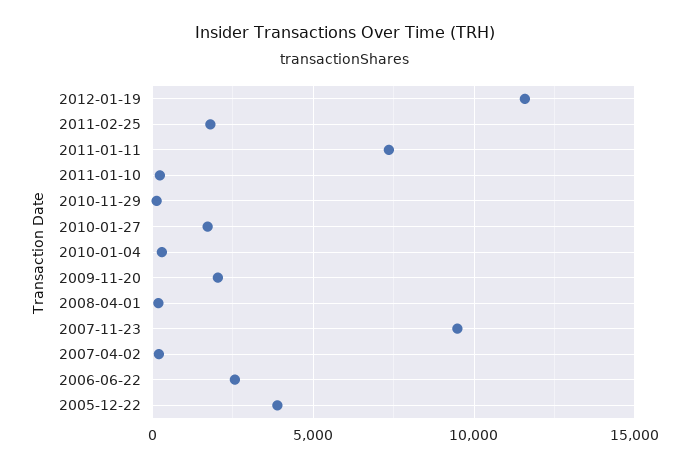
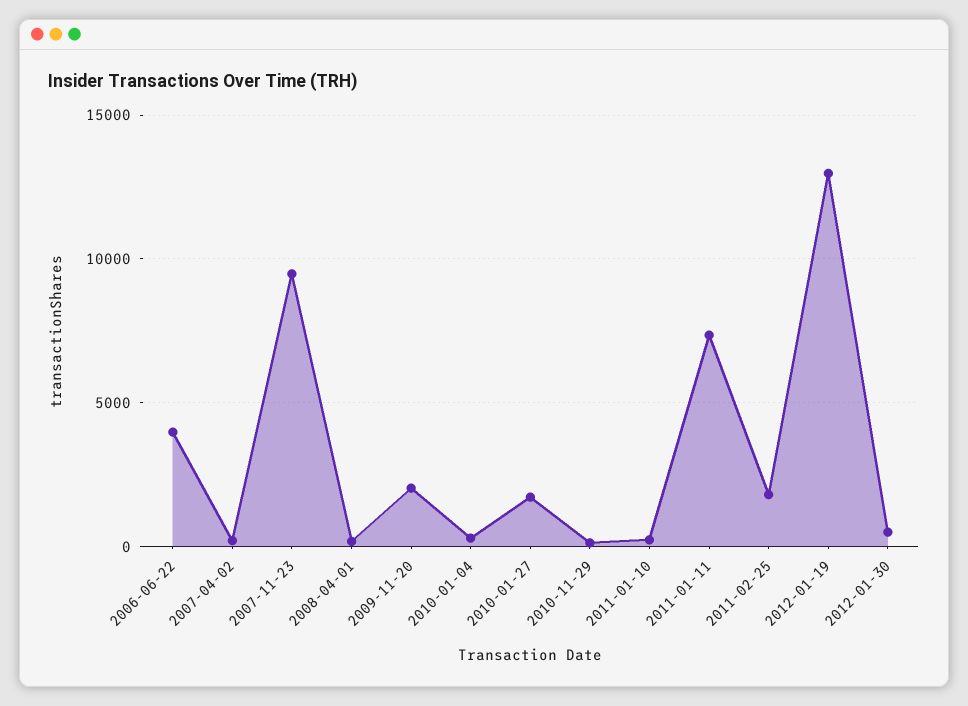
2012-01-19: 11500 -> 13000
2006-06-22: 2500 -> 4000
2005-12-22: 4000 -> none
2012-01-30: none -> 500

